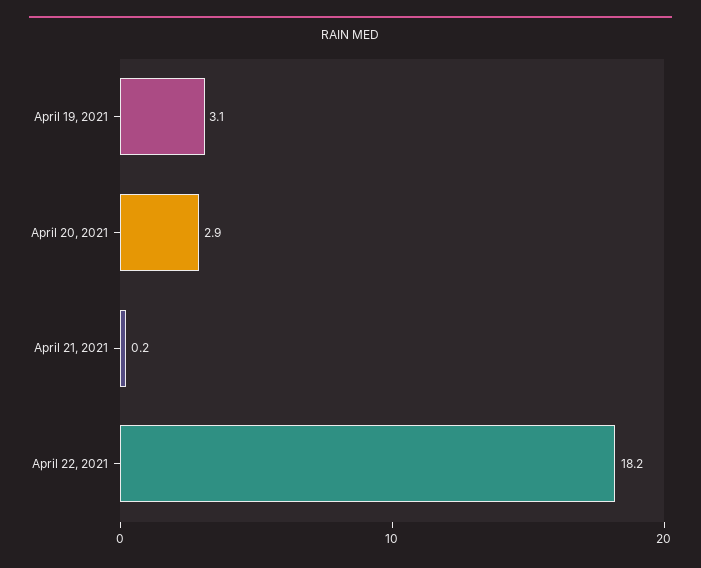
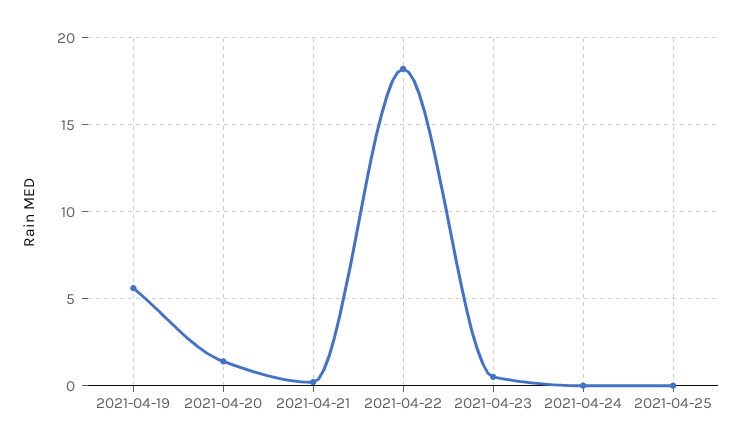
April 19, 2021: 3.1 -> 5.5
April 20, 2021: 2.9 -> 1.5
2021-04-23: none -> 0.5
2021-04-24: none -> 0
2021-04-25: none -> 0

